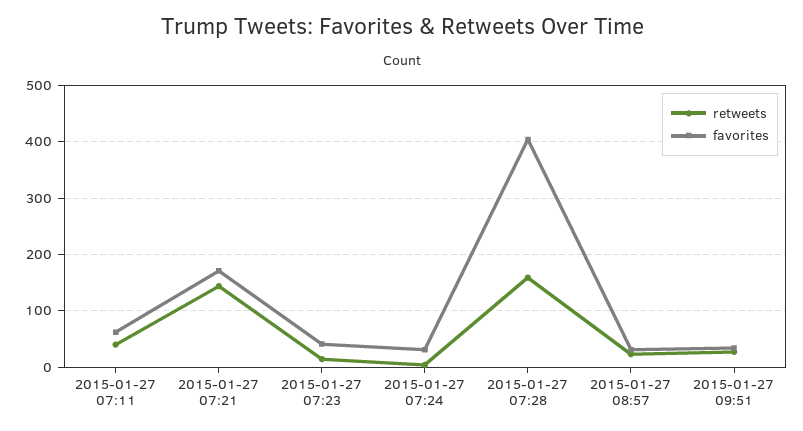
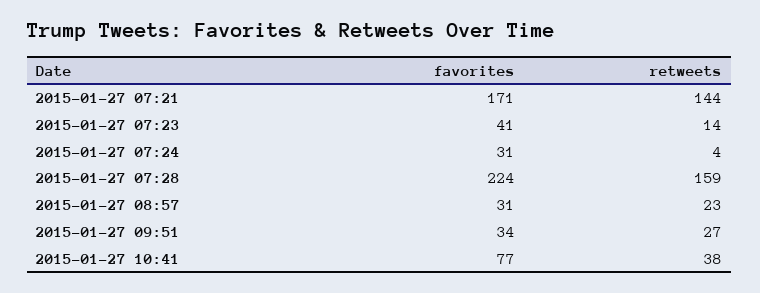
retweets, 2015-01-27 07:11: 40 -> none
favorites, 2015-01-27 07:11: 60 -> none
favorites, 2015-01-27 07:28: 400 -> 224
favorites, 2015-01-27 10:41: none -> 77
retweets, 2015-01-27 10:41: none -> 38

